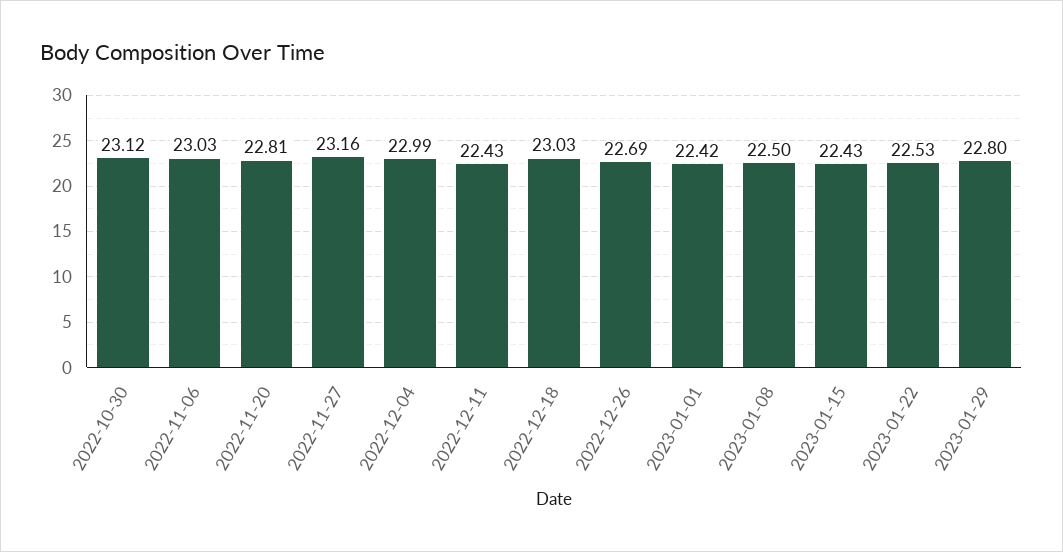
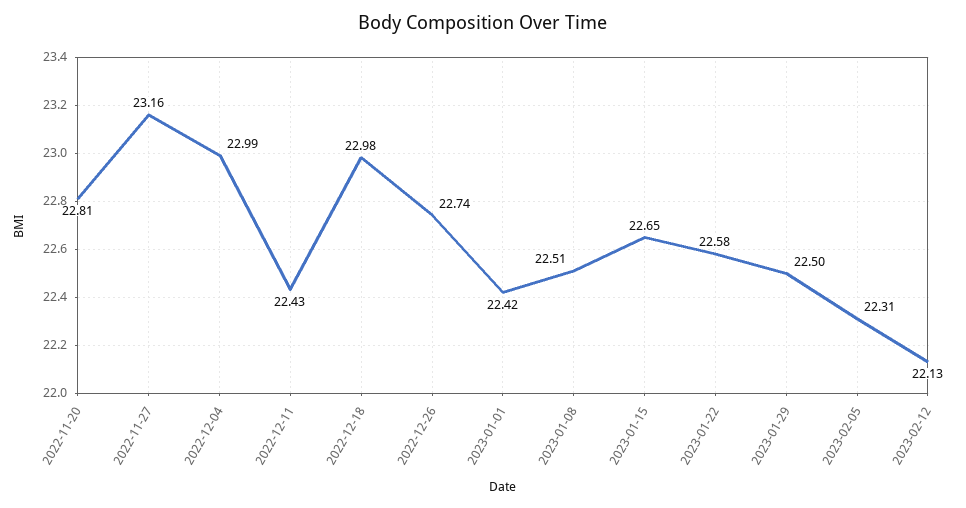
2022-10-30: 23.12 -> none
2022-11-06: 23.03 -> none
2022-12-18: 23.03 -> 22.98
2022-12-26: 22.69 -> 22.74
2023-01-08: 22.5 -> 22.51
2023-01-15: 22.43 -> 22.65
2023-01-22: 22.53 -> 22.58
2023-01-29: 22.8 -> 22.5
2023-02-05: none -> 22.31
2023-02-12: none -> 22.13

